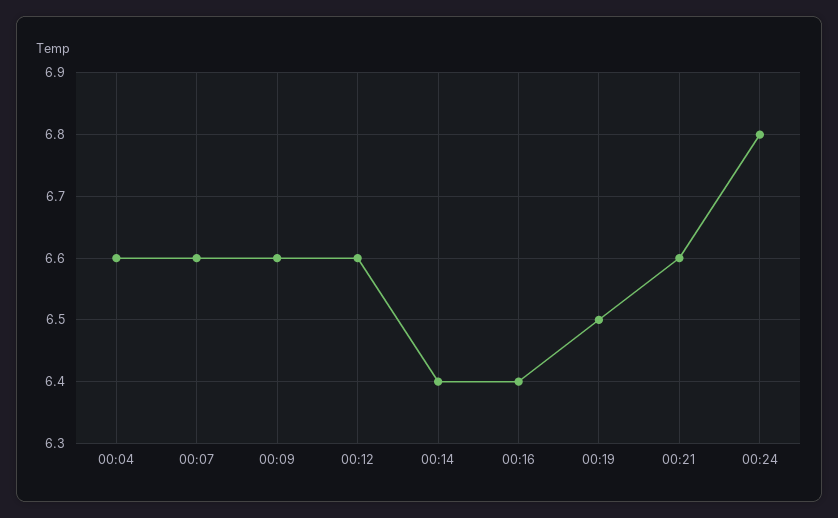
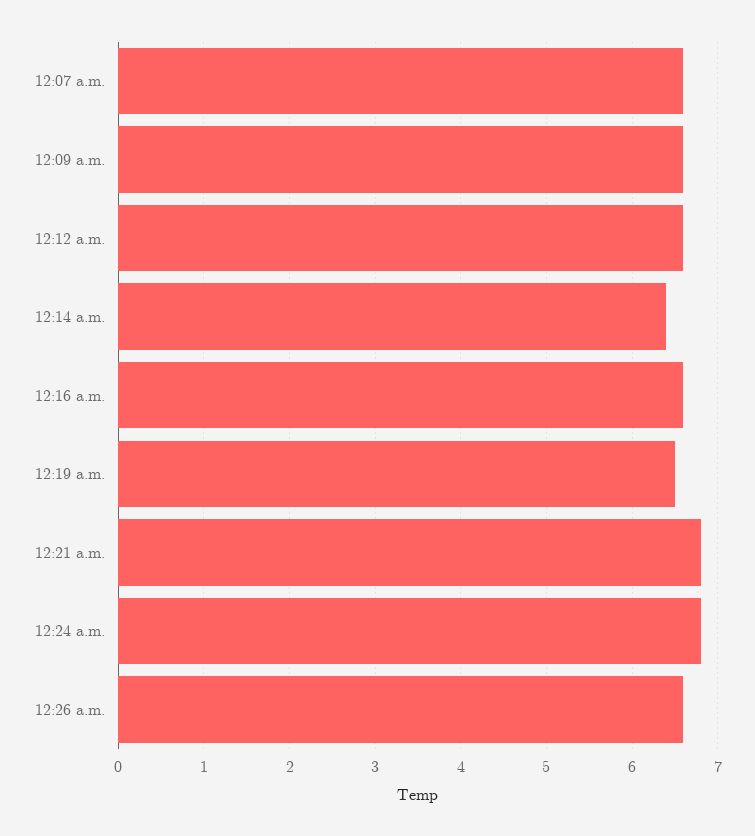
00:04: 6.6 -> none
00:16: 6.4 -> 6.6
00:21: 6.6 -> 6.8
12:26 a.m.: none -> 6.6

